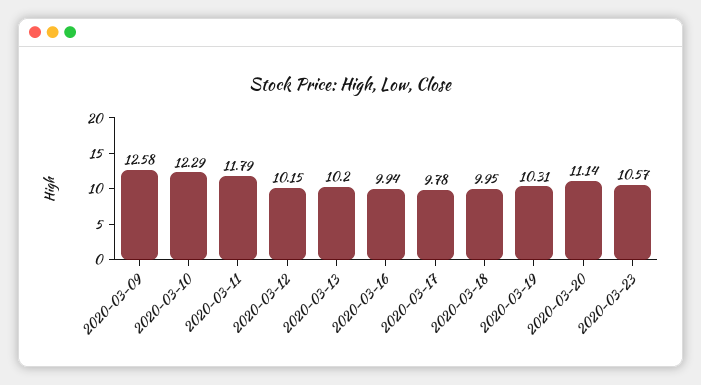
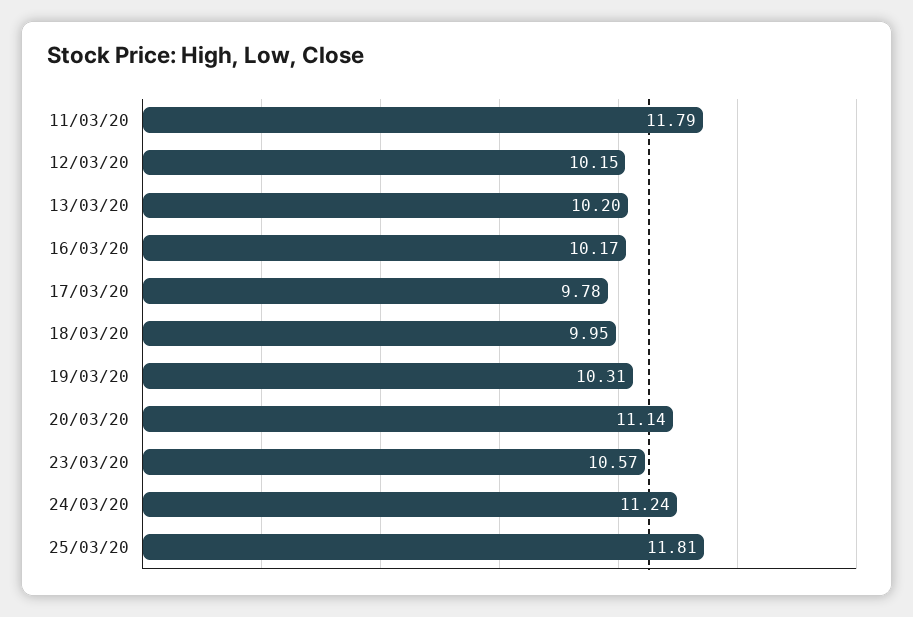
2020-03-09: 12.58 -> none
2020-03-10: 12.29 -> none
2020-03-16: 9.94 -> 10.17
24/03/20: none -> 11.24
25/03/20: none -> 11.81

